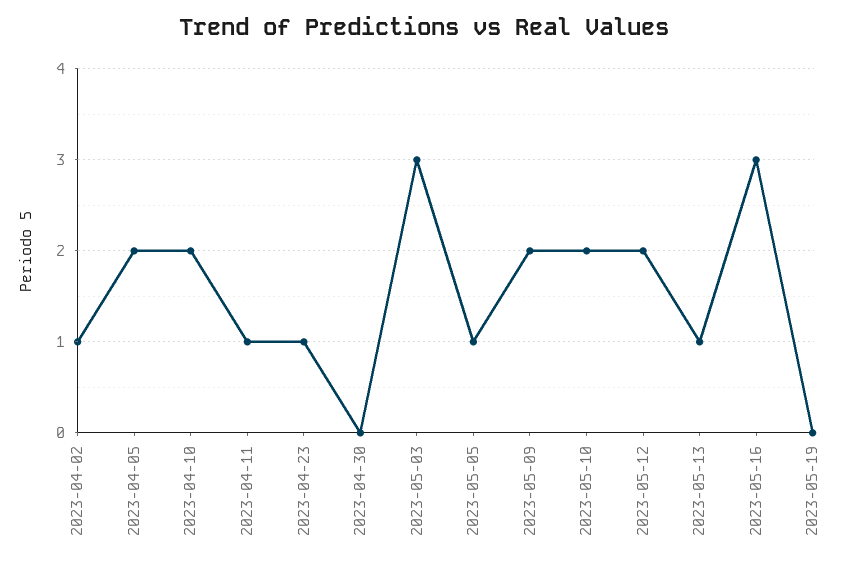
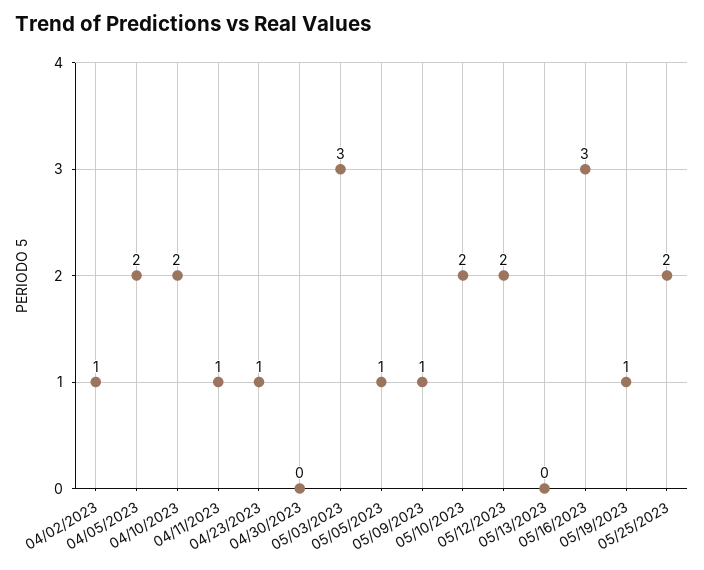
2023-05-09: 2 -> 1
2023-05-13: 1 -> 0
2023-05-19: 0 -> 1
05/25/2023: none -> 2

